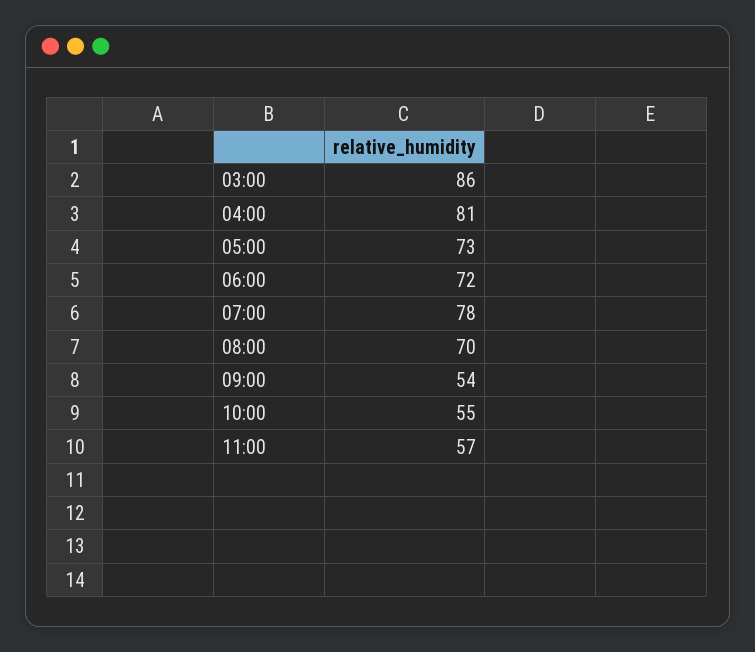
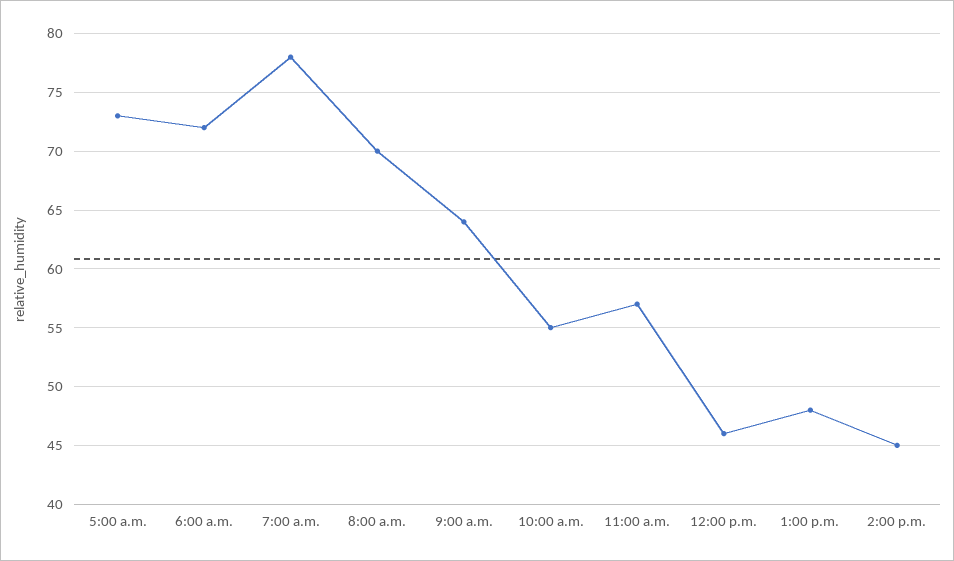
03:00: 86 -> none
04:00: 81 -> none
09:00: 54 -> 64
12:00 p.m.: none -> 46
1:00 p.m.: none -> 48
2:00 p.m.: none -> 45

